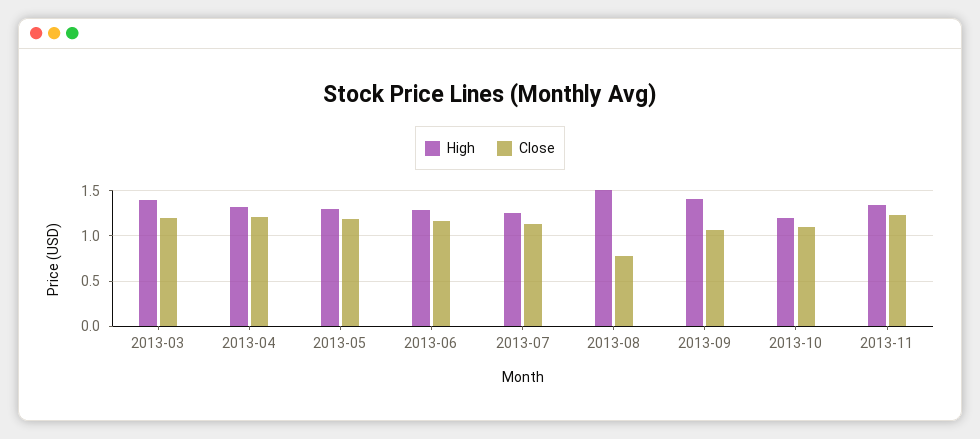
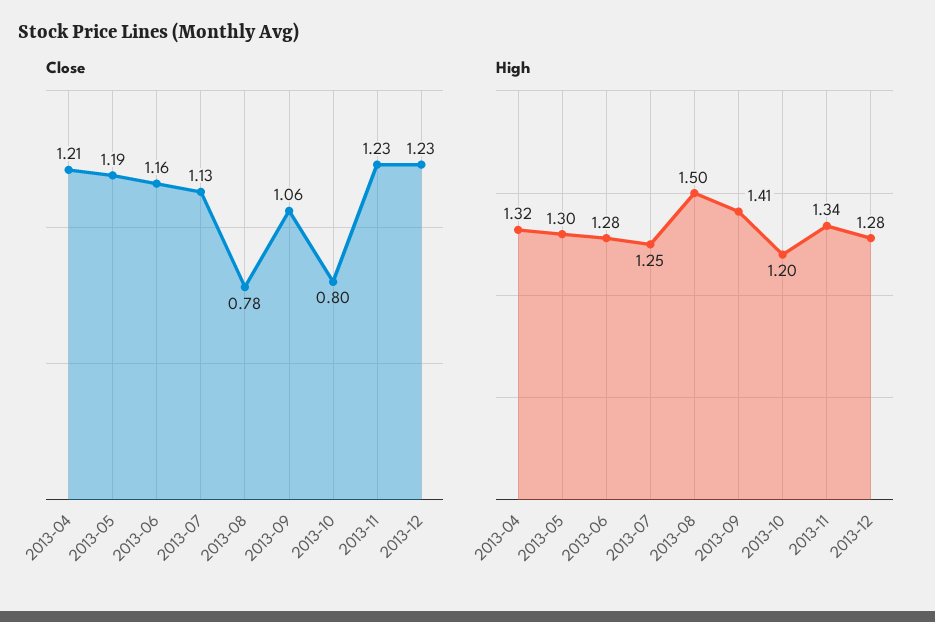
High, 2013-03: 1.4 -> none
Close, 2013-03: 1.2 -> none
Close, 2013-10: 1.1 -> 0.8
Close, 2013-12: none -> 1.23
High, 2013-12: none -> 1.28

